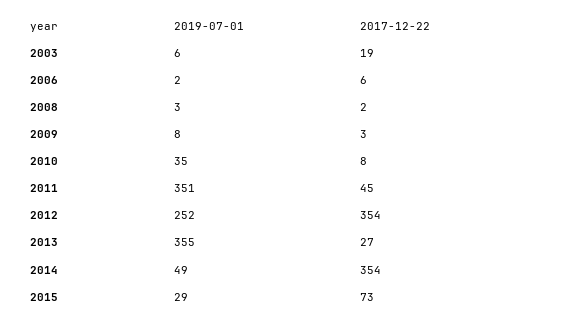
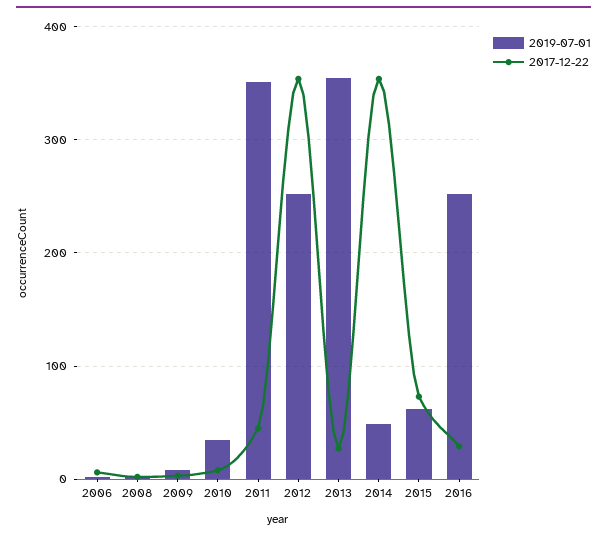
2019-07-01, 2003: 6 -> none
2017-12-22, 2003: 19 -> none
2019-07-01, 2015: 29 -> 60
2019-07-01, 2016: none -> 250
2017-12-22, 2016: none -> 30

